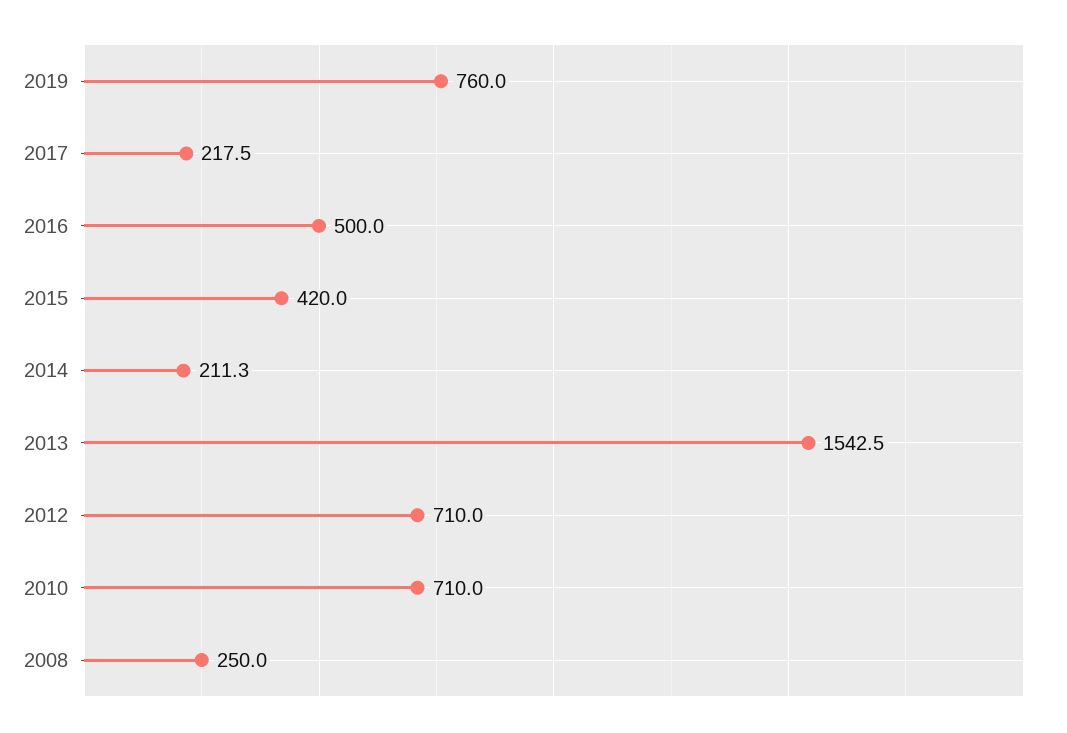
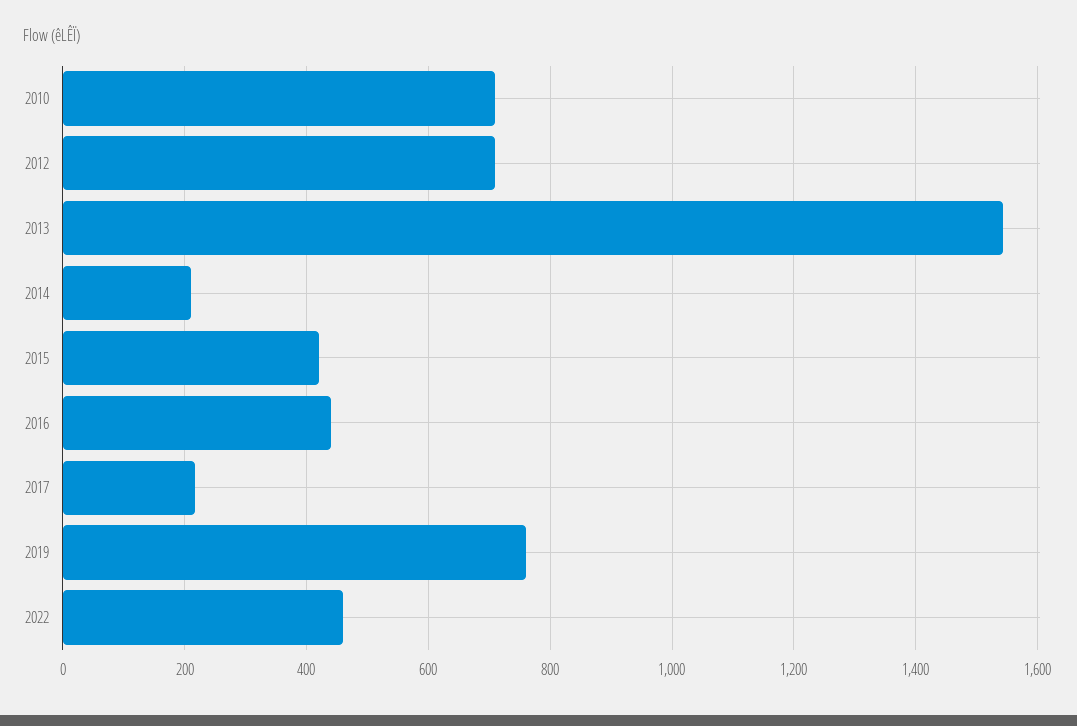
2016: 500 -> 440
2008: 250 -> none
2022: none -> 460

